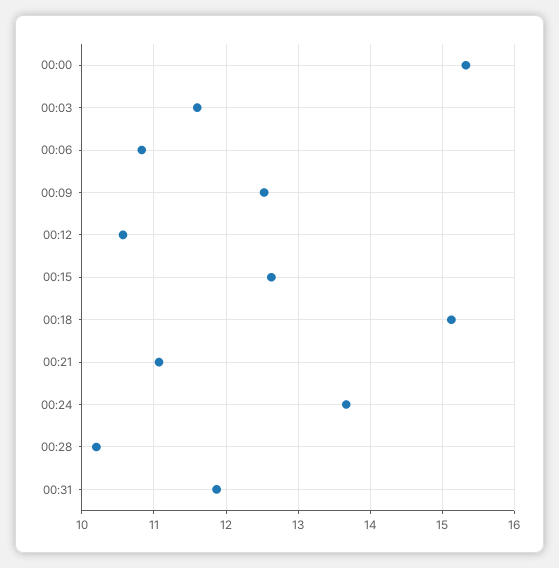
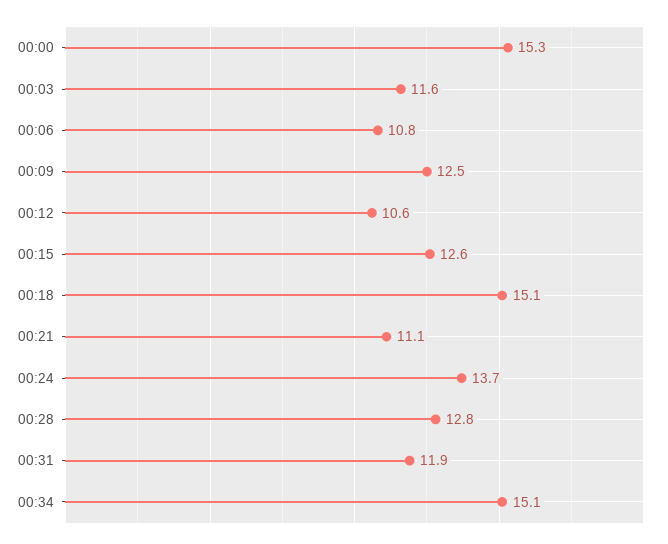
00:28: 10.2 -> 12.8
00:34: none -> 15.1

